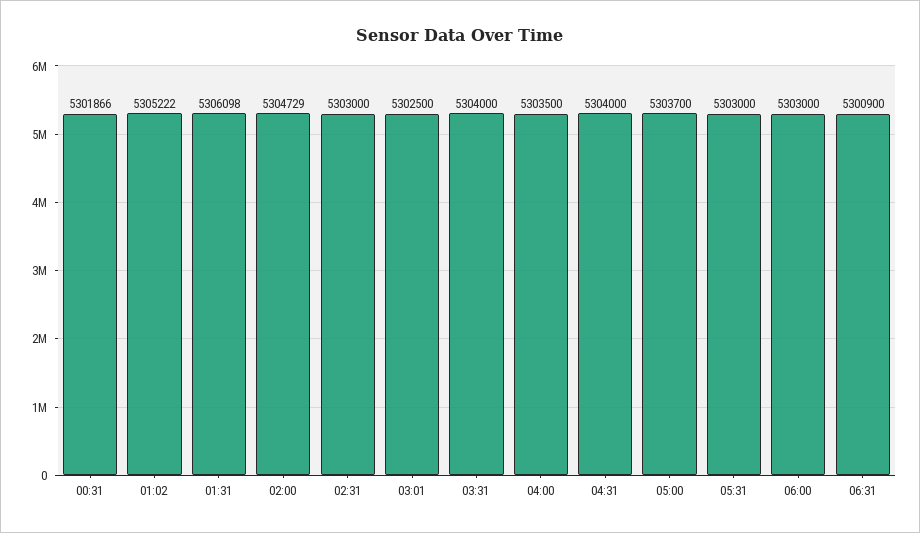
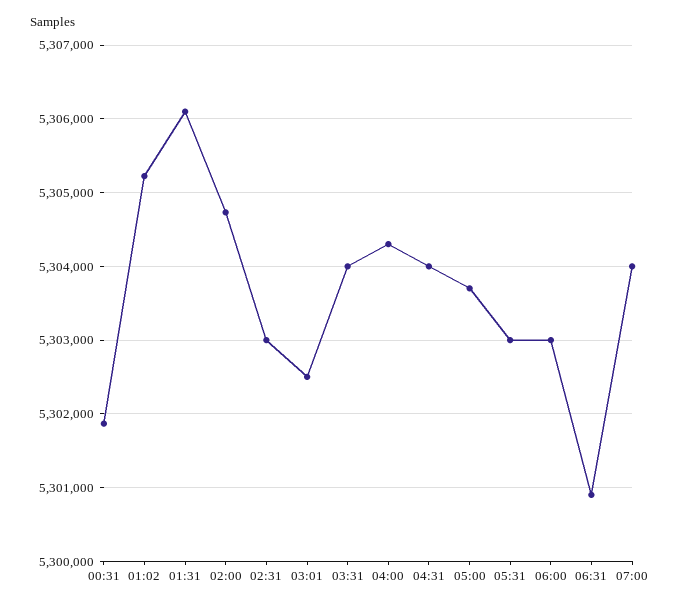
04:00: 5303500 -> 5304300
07:00: none -> 5304000

